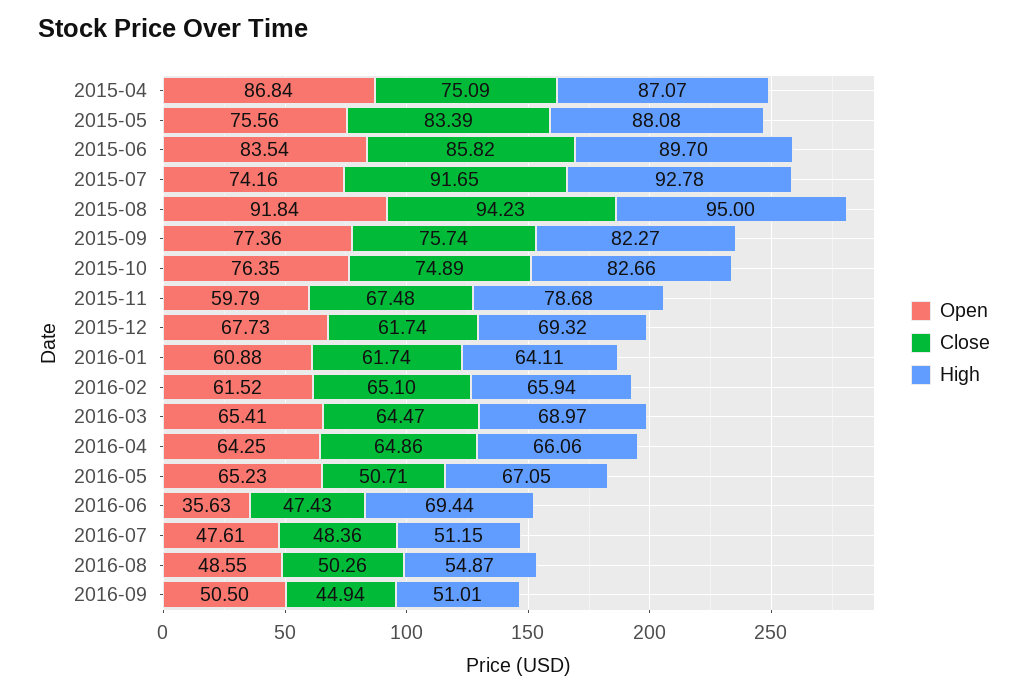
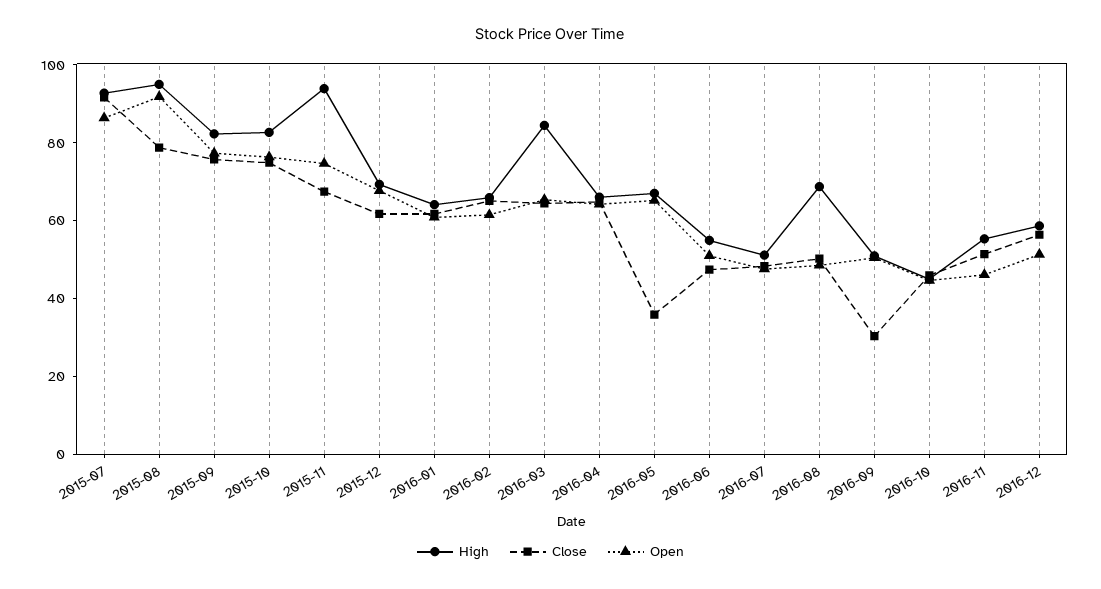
Open, 2015-04: 86.84 -> none
Close, 2015-04: 75.09 -> none
High, 2015-04: 87.07 -> none
Open, 2015-05: 75.56 -> none
Close, 2015-05: 83.39 -> none
High, 2015-05: 88.08 -> none
Open, 2015-06: 83.54 -> none
Close, 2015-06: 85.82 -> none
High, 2015-06: 89.7 -> none
Open, 2015-07: 74.16 -> 85
Close, 2015-08: 94.23 -> 80
Open, 2015-11: 59.79 -> 75
High, 2015-11: 78.68 -> 95
High, 2016-03: 68.97 -> 85
Close, 2016-05: 50.71 -> 35
Open, 2016-06: 35.63 -> 50
High, 2016-06: 69.44 -> 55
High, 2016-08: 54.87 -> 70
Close, 2016-09: 44.94 -> 30
High, 2016-10: none -> 45
Close, 2016-10: none -> 45
Open, 2016-10: none -> 45
High, 2016-11: none -> 55
Close, 2016-11: none -> 50
Open, 2016-11: none -> 45
High, 2016-12: none -> 60
Close, 2016-12: none -> 55
Open, 2016-12: none -> 50

